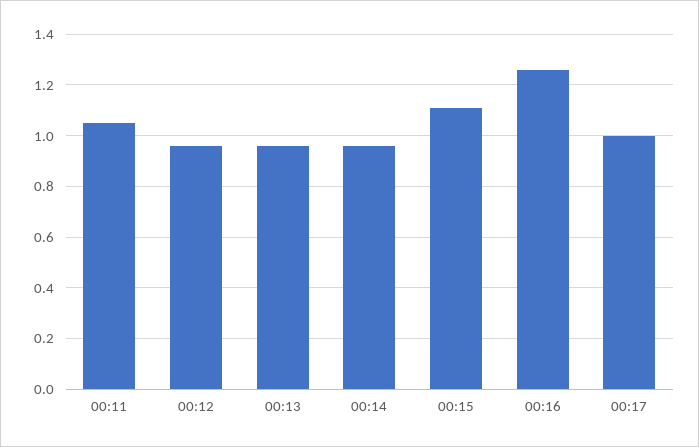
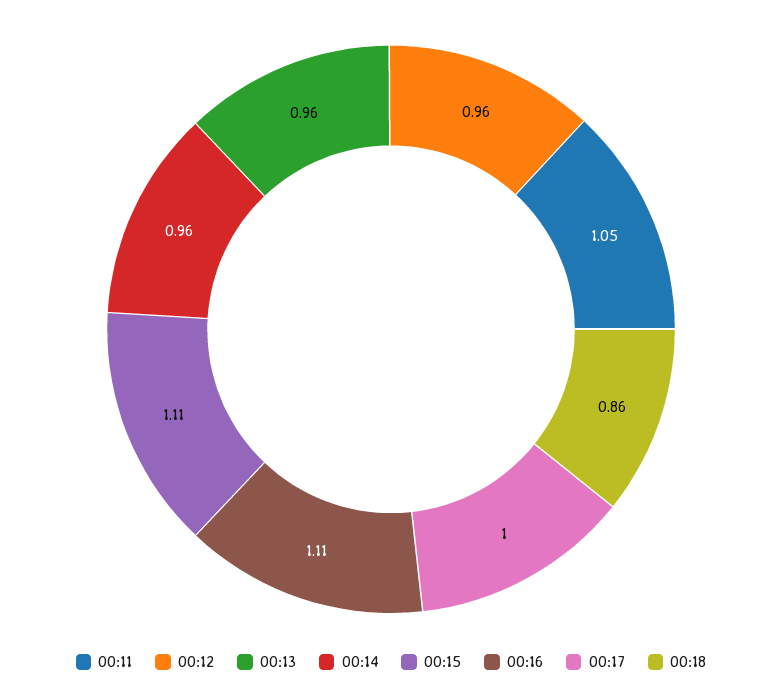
00:16: 1.25 -> 1.11
00:18: none -> 0.86

